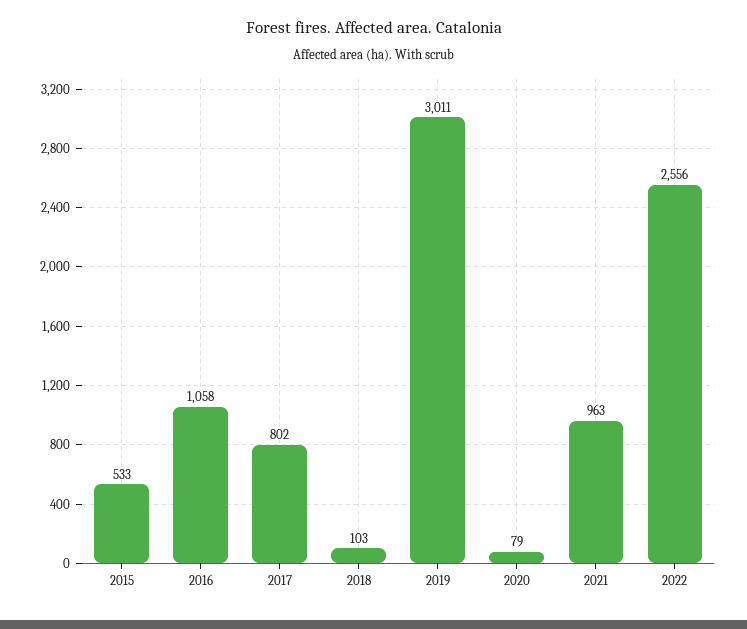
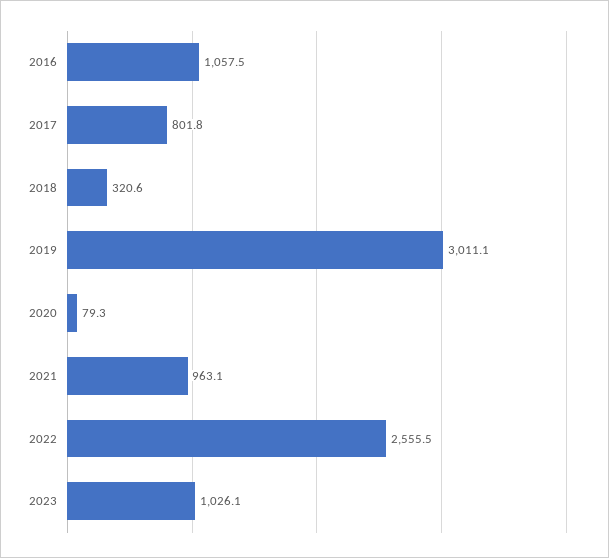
2015: 533 -> none
2018: 103 -> 320.6
2023: none -> 1026.1

